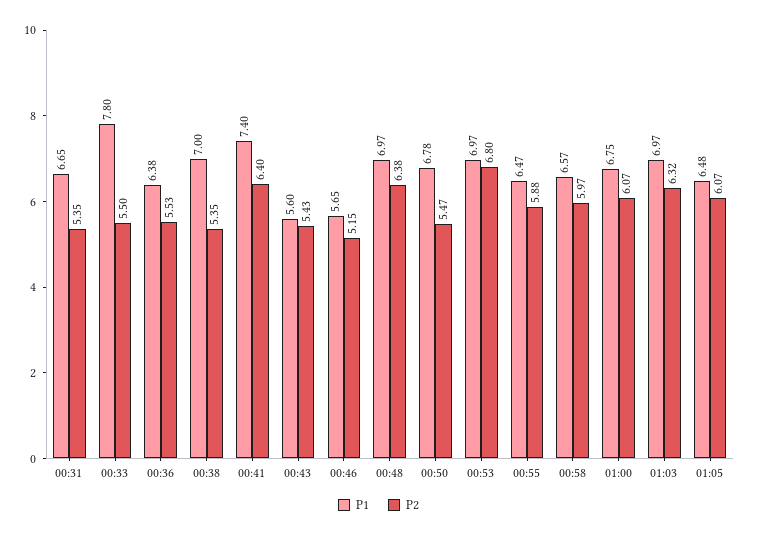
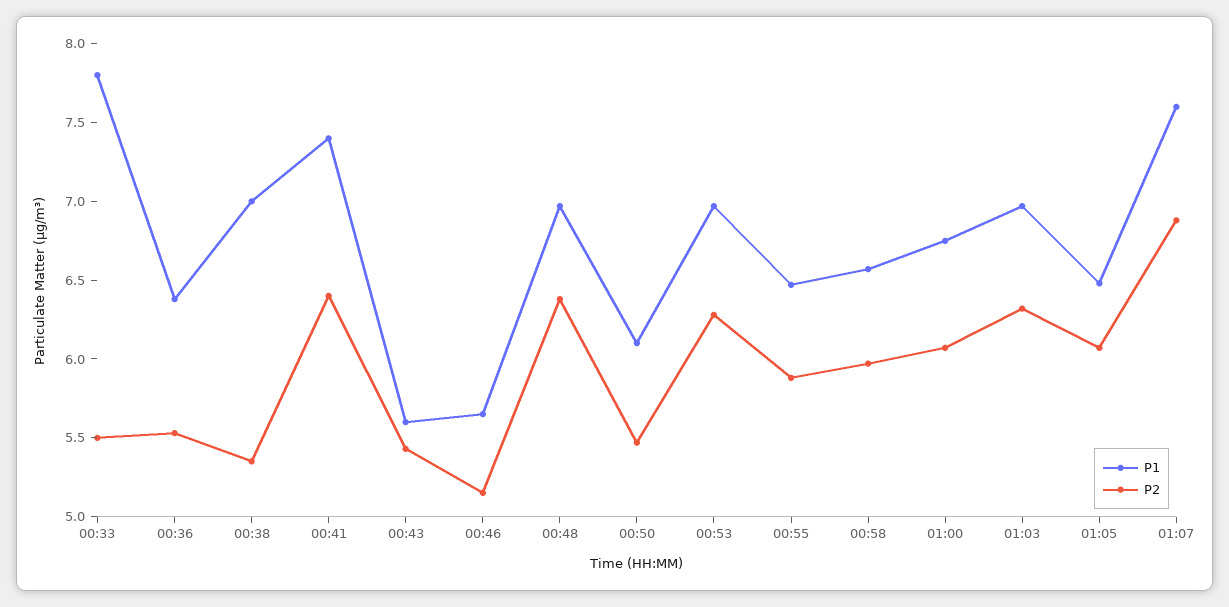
P1, 00:31: 6.65 -> none
P2, 00:31: 5.35 -> none
P1, 00:50: 6.78 -> 6.1
P2, 00:53: 6.8 -> 6.3
P1, 01:07: none -> 7.6
P2, 01:07: none -> 6.9

